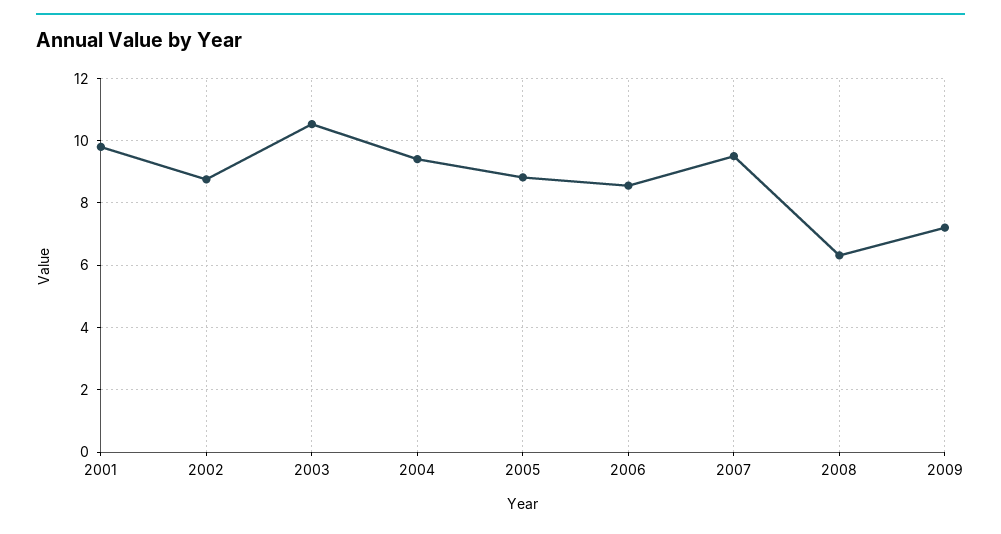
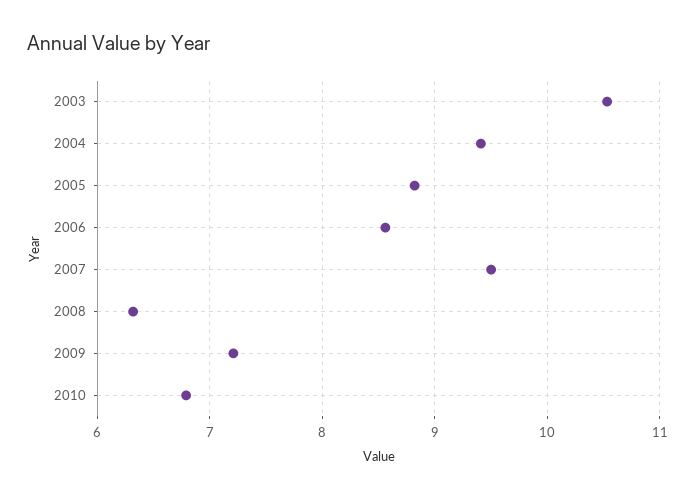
2001: 9.8 -> none
2002: 8.8 -> none
2010: none -> 6.8

